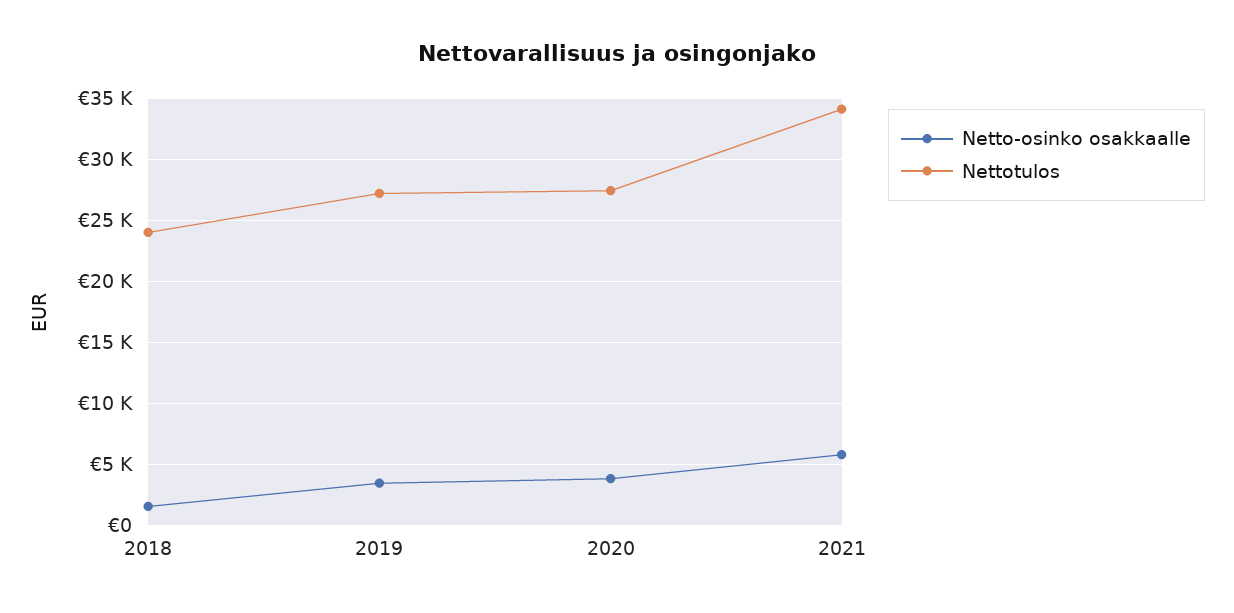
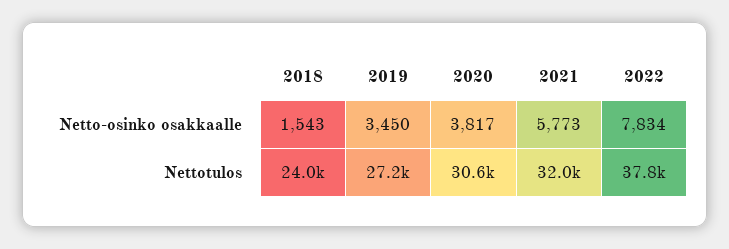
Nettotulos, 2020: 27500 -> 30600
Nettotulos, 2021: 34000 -> 32000
Netto-osinko osakkaalle, 2022: none -> 7834
Nettotulos, 2022: none -> 37800

